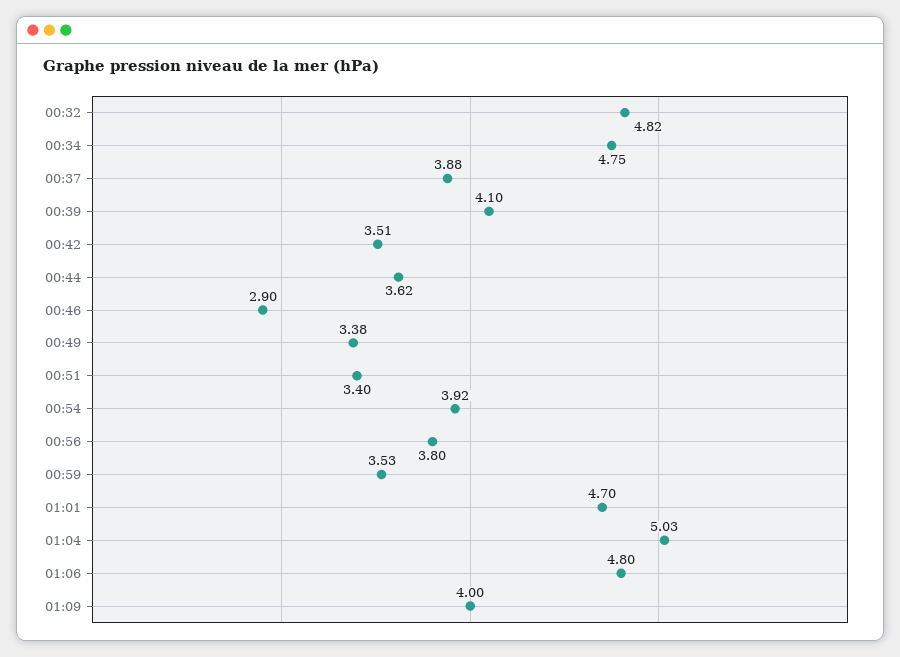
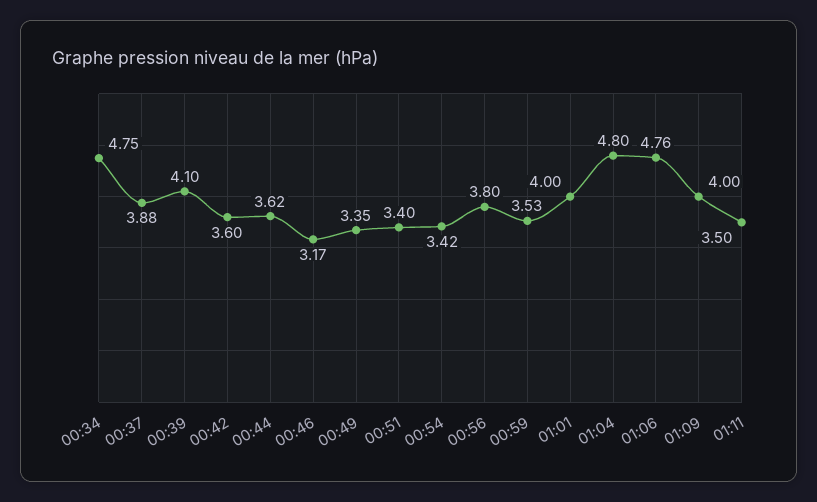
00:32: 4.82 -> none
00:42: 3.51 -> 3.6
00:46: 2.9 -> 3.17
00:49: 3.38 -> 3.35
00:54: 3.92 -> 3.42
01:01: 4.7 -> 4
01:04: 5.03 -> 4.8
01:06: 4.8 -> 4.76
01:11: none -> 3.5

